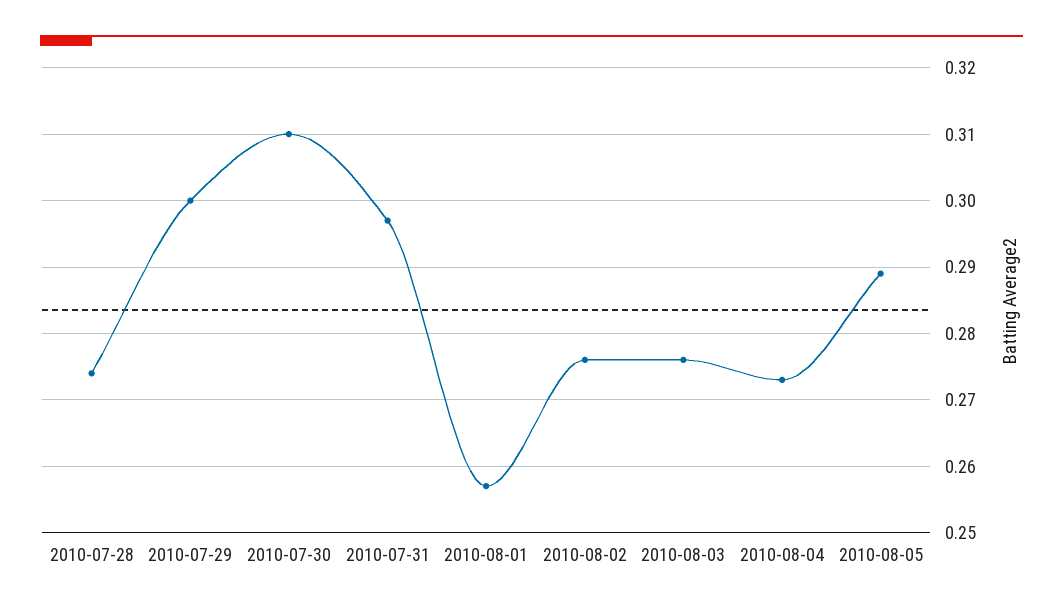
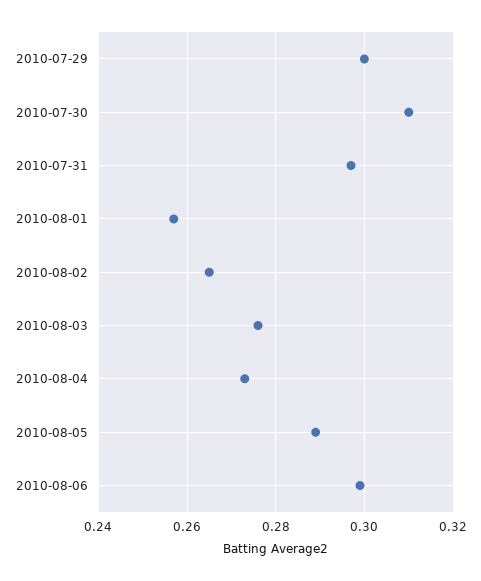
2010-07-28: 0.274 -> none
2010-08-02: 0.276 -> 0.265
2010-08-06: none -> 0.3

